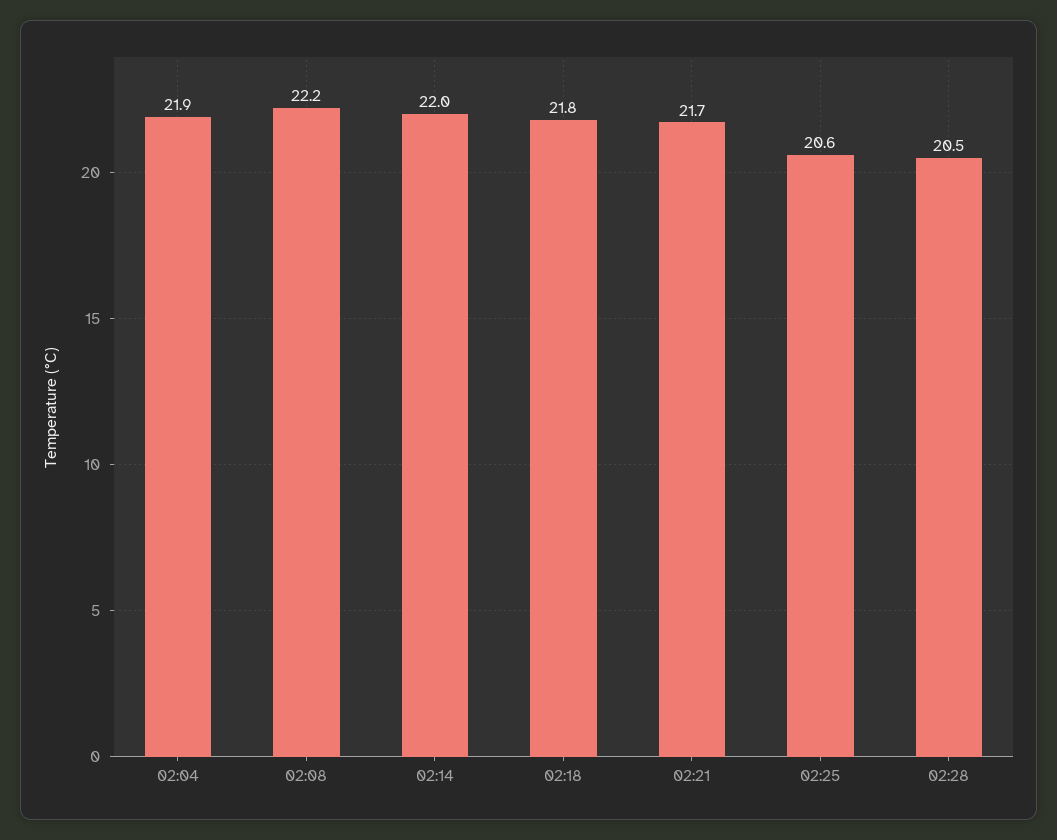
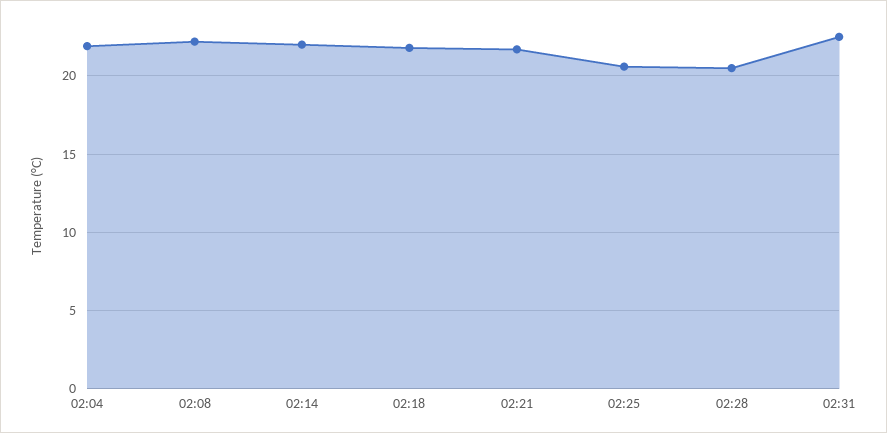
02:31: none -> 22.5

